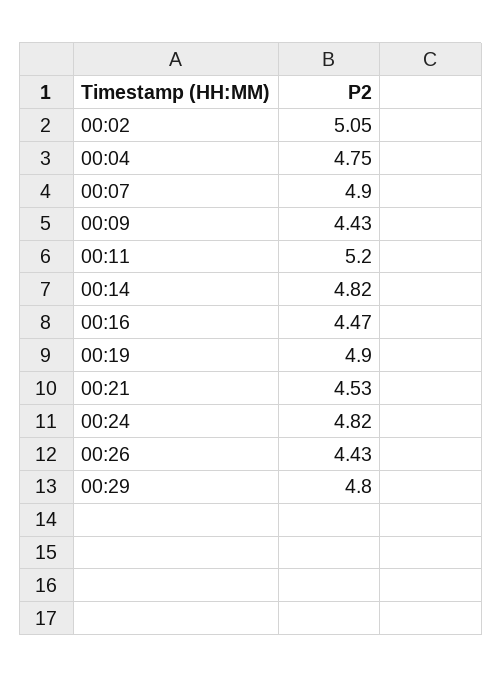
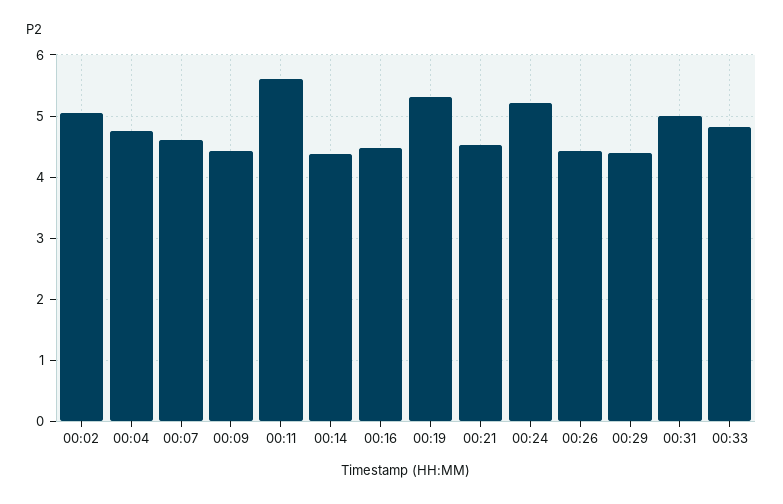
00:07: 4.9 -> 4.6
00:11: 5.2 -> 5.6
00:14: 4.82 -> 4.4
00:19: 4.9 -> 5.3
00:24: 4.82 -> 5.2
00:29: 4.8 -> 4.4
00:31: none -> 5
00:33: none -> 4.8

